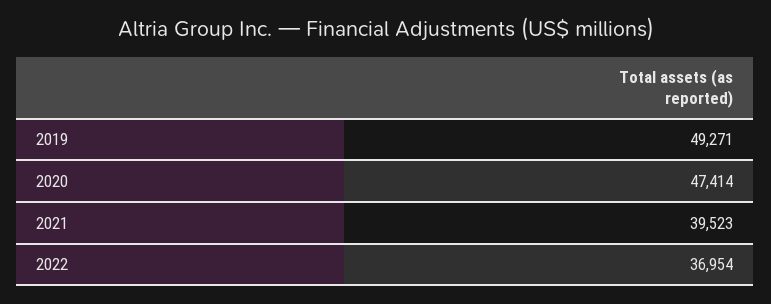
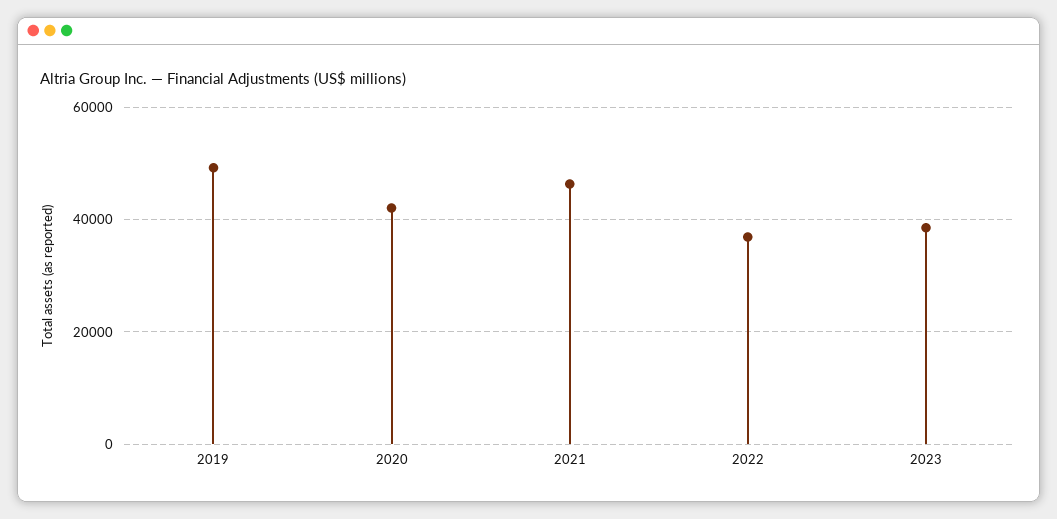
2020: 47414 -> 42000
2021: 39523 -> 46000
2023: none -> 38000

